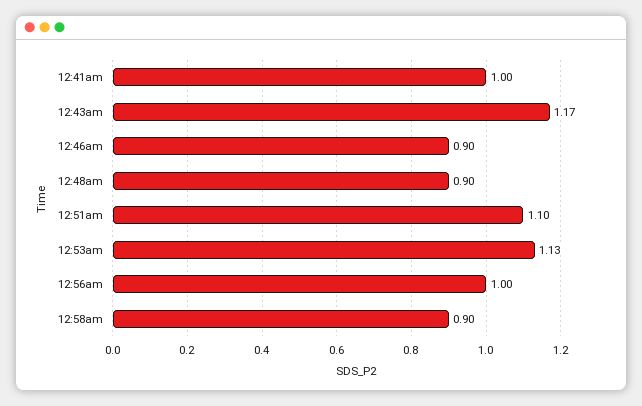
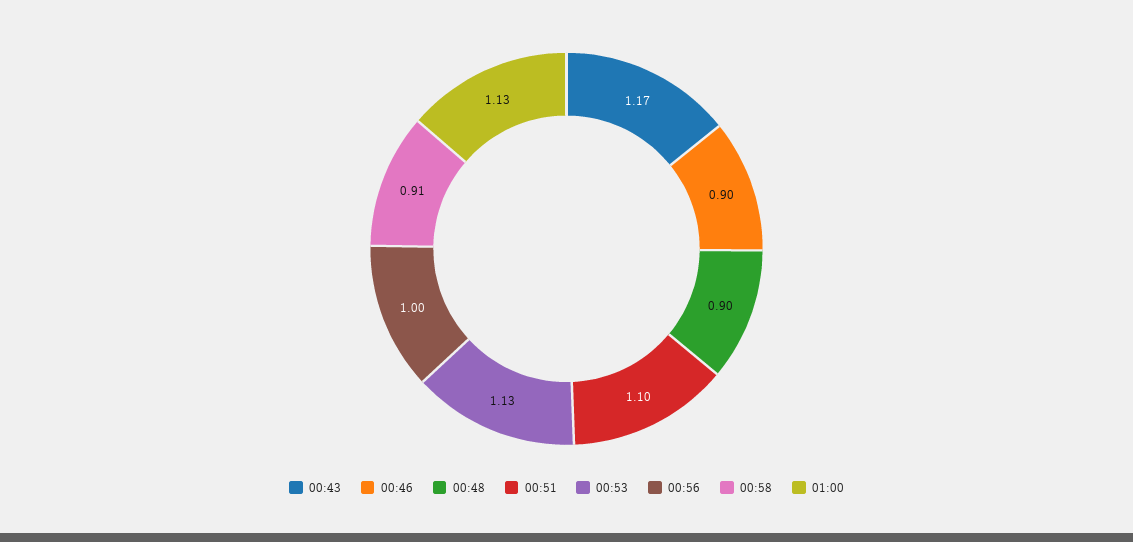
12:41am: 1 -> none
12:58am: 0.9 -> 0.91
01:00: none -> 1.13

